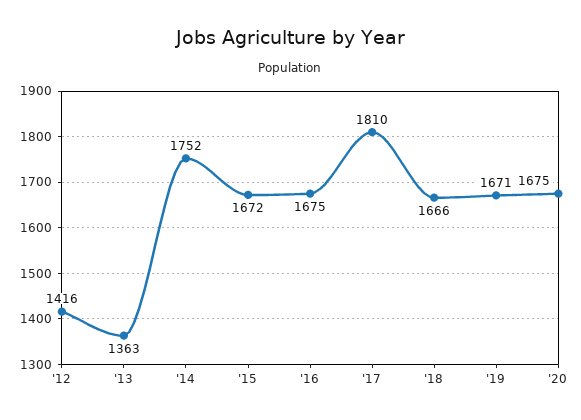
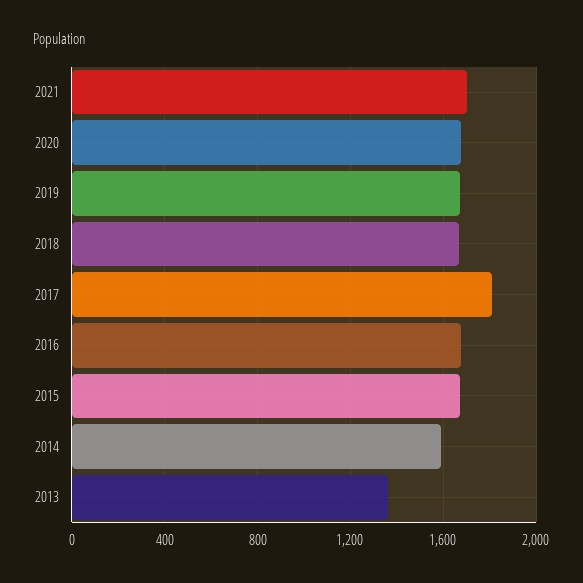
'12: 1416 -> none
'14: 1752 -> 1600
2021: none -> 1700

